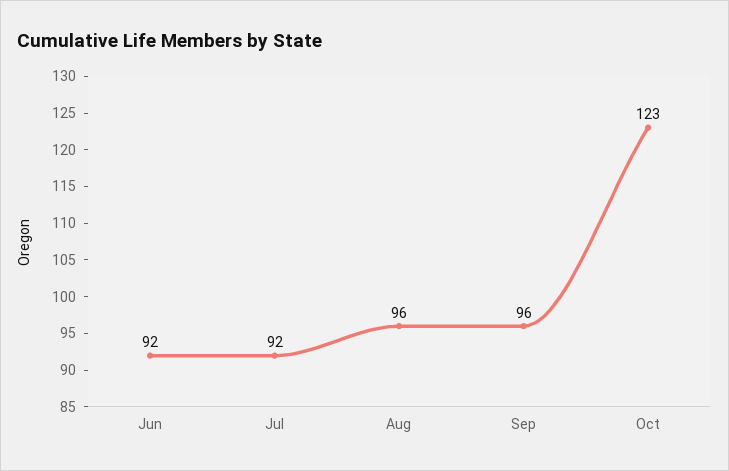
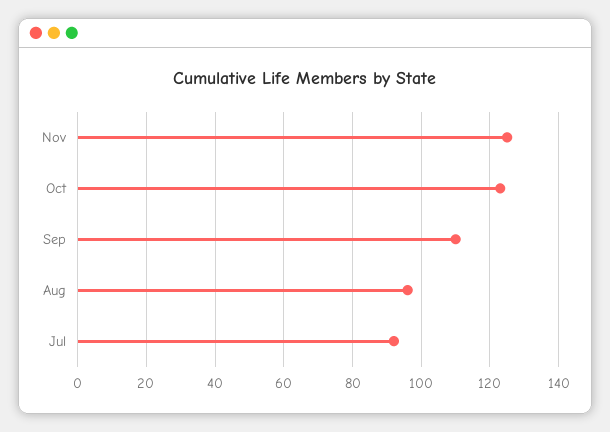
Jun: 92 -> none
Sep: 96 -> 110
Nov: none -> 125

